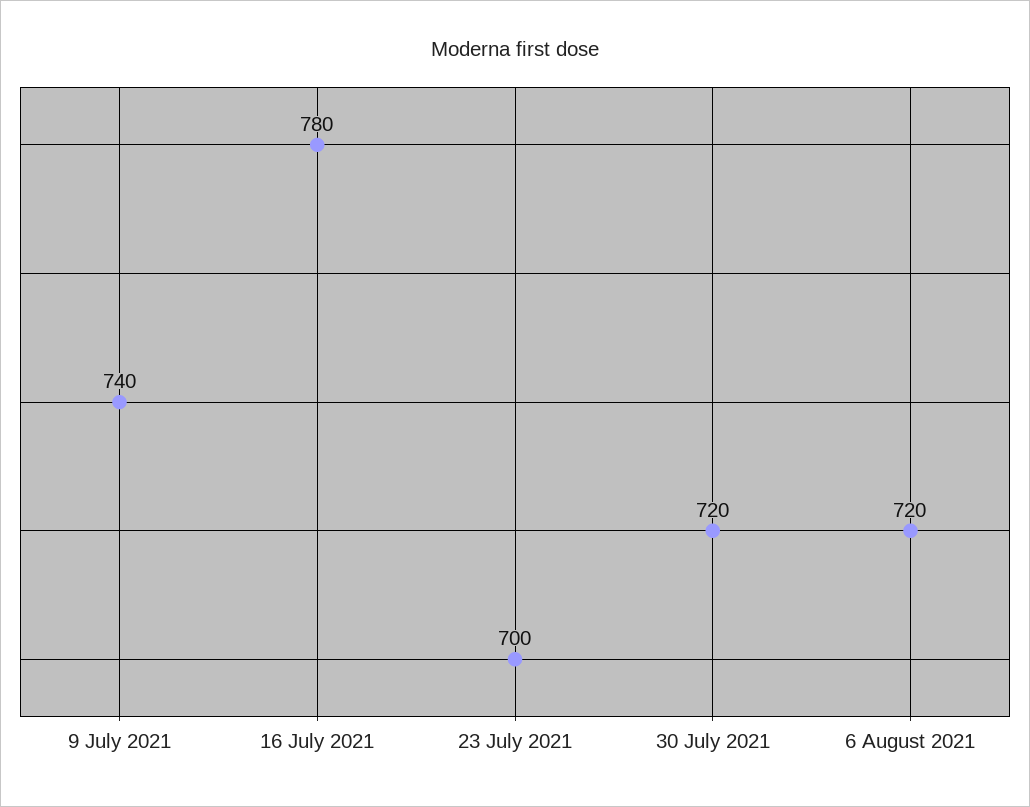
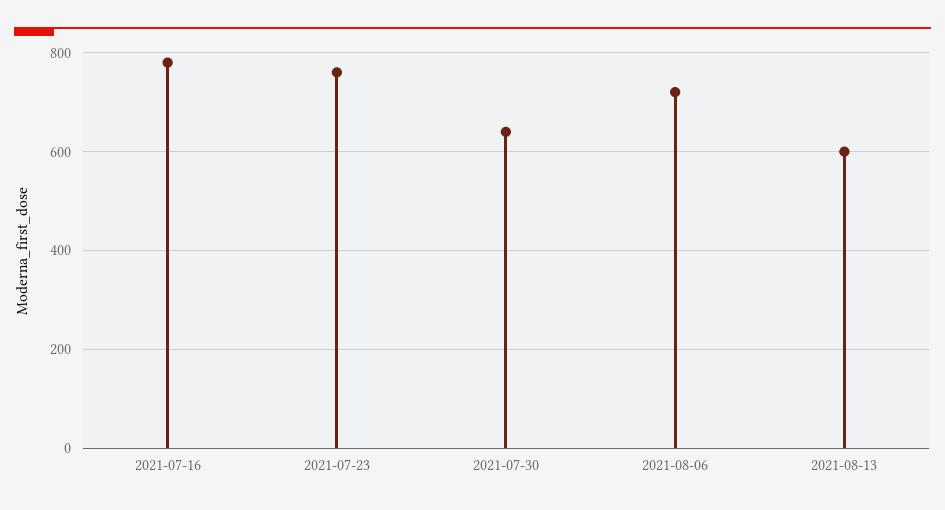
9 July 2021: 740 -> none
23 July 2021: 700 -> 760
30 July 2021: 720 -> 640
2021-08-13: none -> 600

